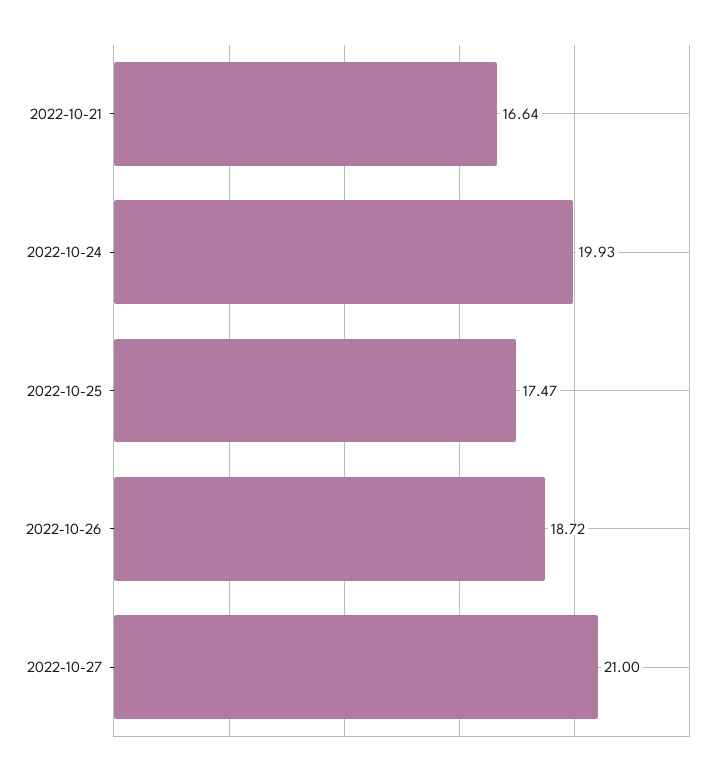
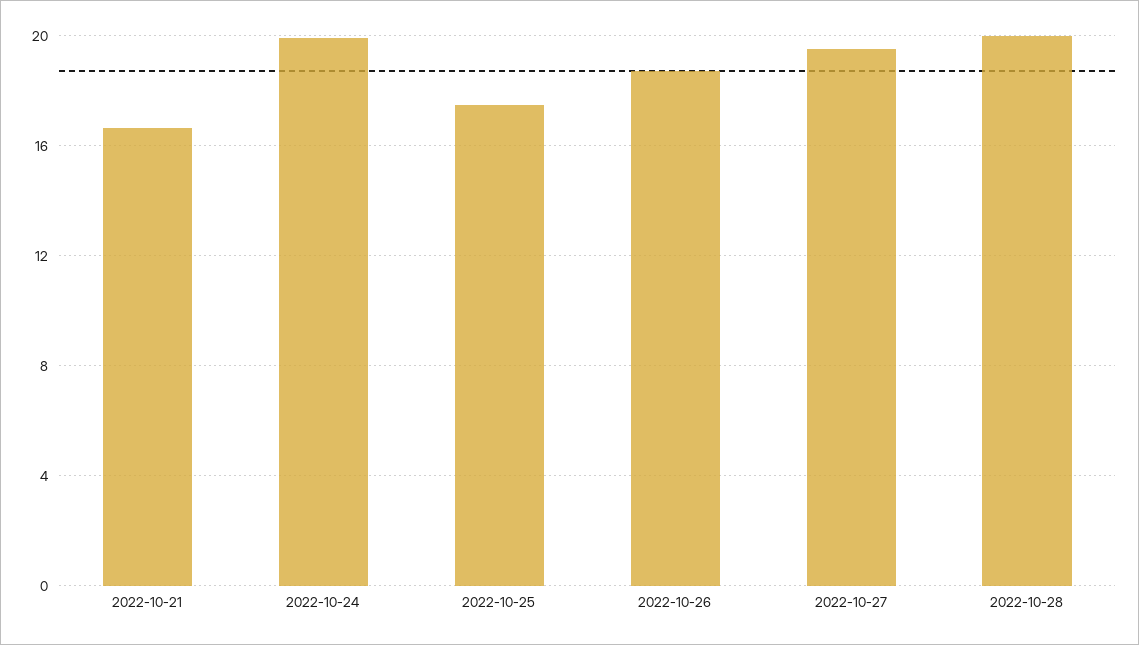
2022-10-27: 21 -> 19.5
2022-10-28: none -> 20

